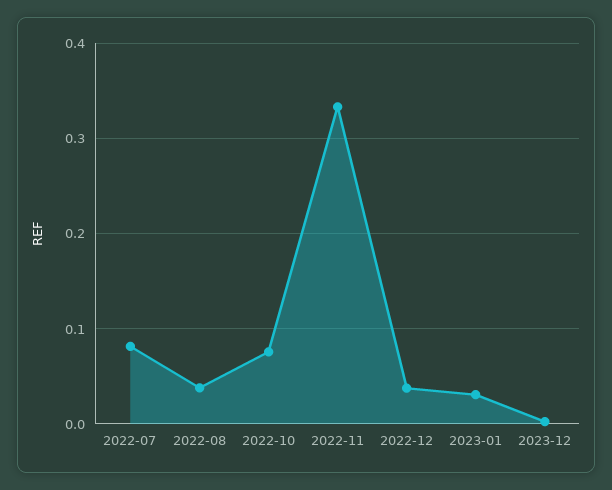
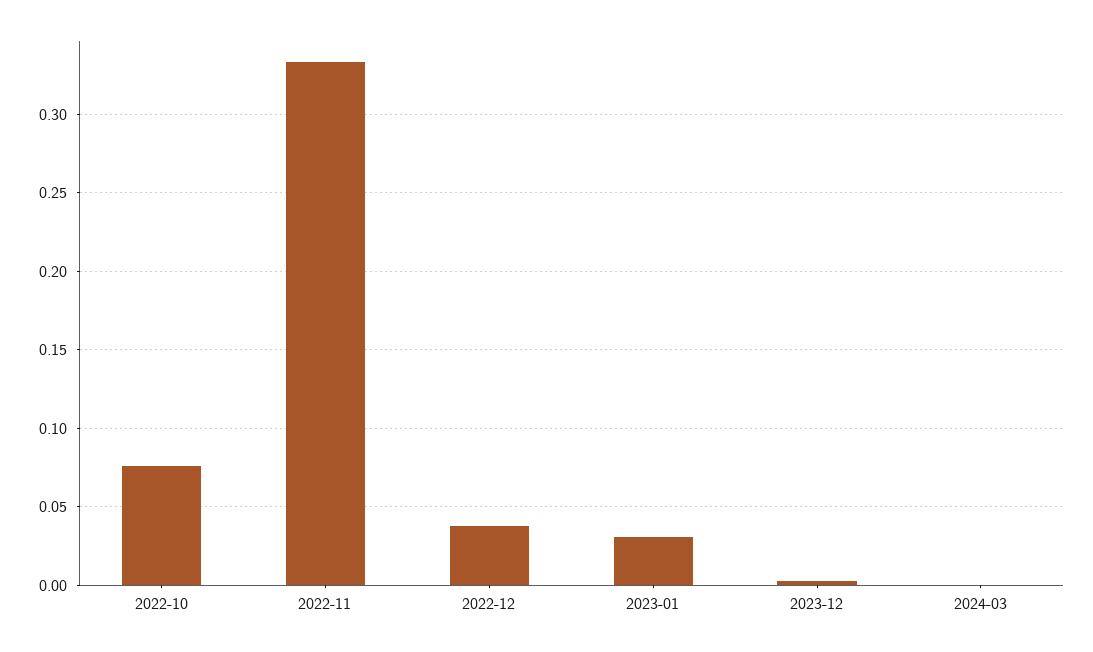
2022-07: 0.08 -> none
2022-08: 0.04 -> none
2024-03: none -> 0

